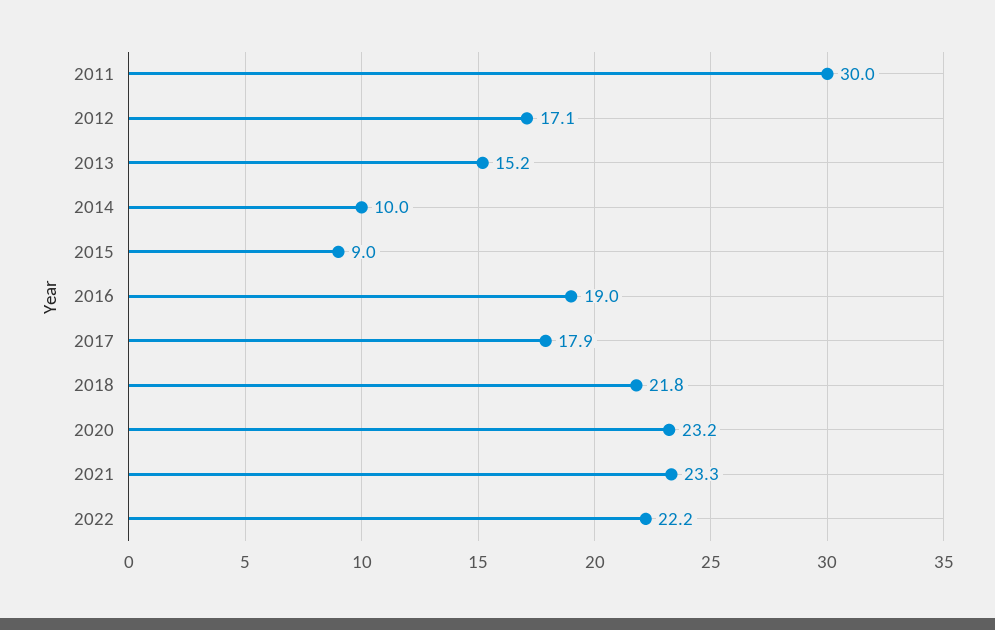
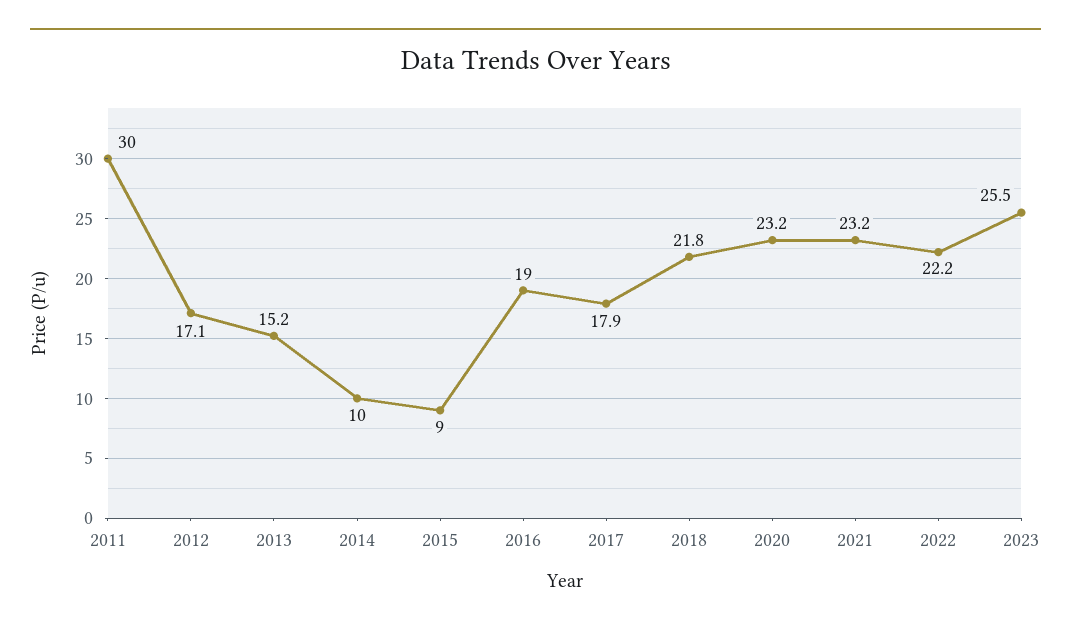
2021: 23.3 -> 23.2
2023: none -> 25.5

